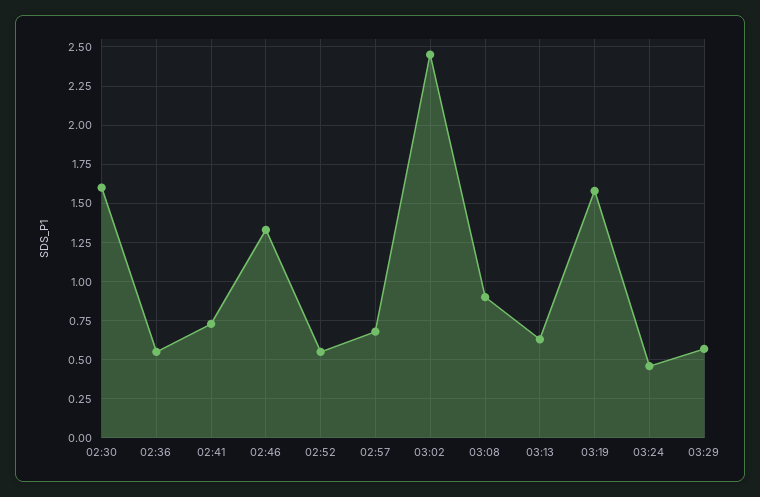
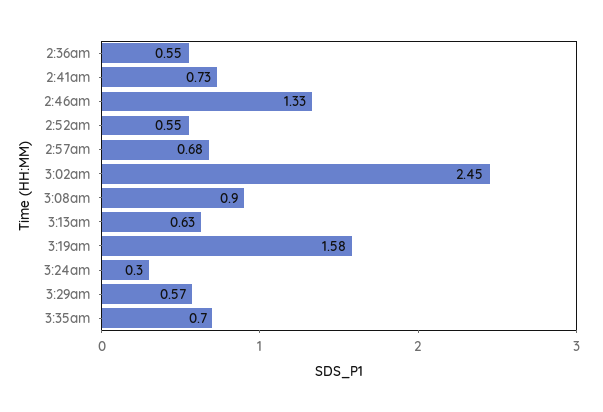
02:30: 1.6 -> none
03:24: 0.45 -> 0.3
3:35am: none -> 0.7

